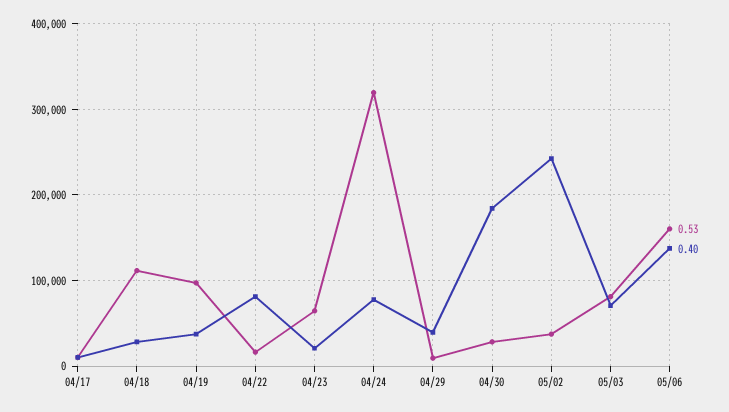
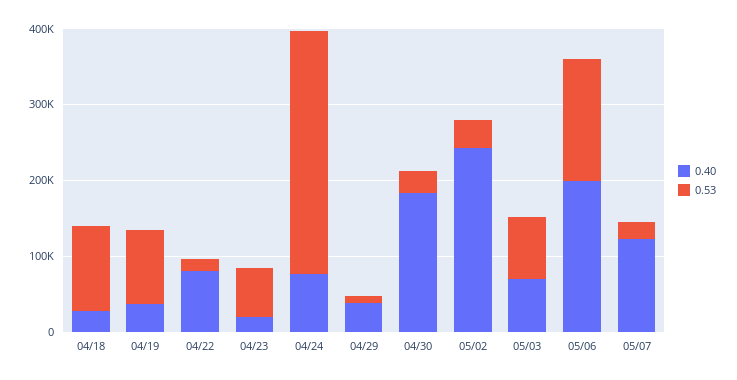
0.53, 04/17: 10000 -> none
0.40, 04/17: 10000 -> none
0.40, 05/06: 140000 -> 200000
0.40, 05/07: none -> 120000
0.53, 05/07: none -> 20000

